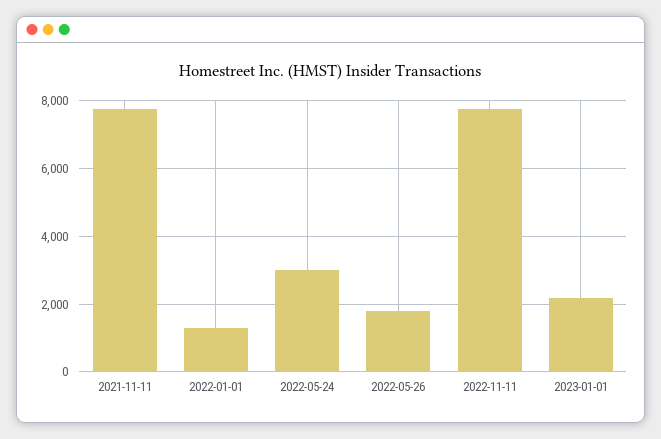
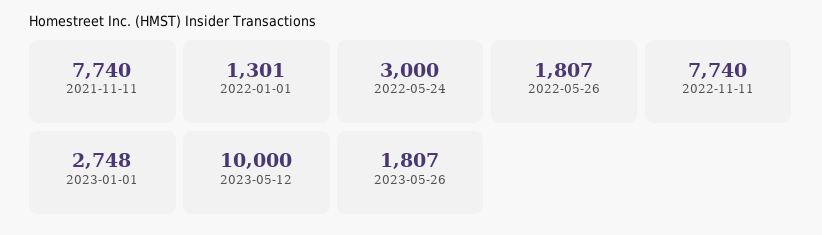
2023-01-01: 2200 -> 2748
2023-05-12: none -> 10000
2023-05-26: none -> 1807

